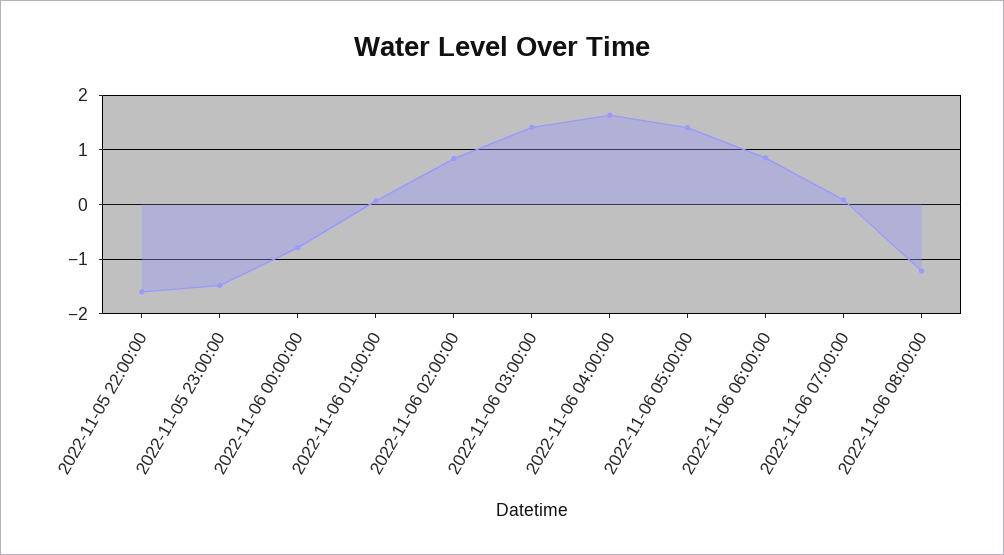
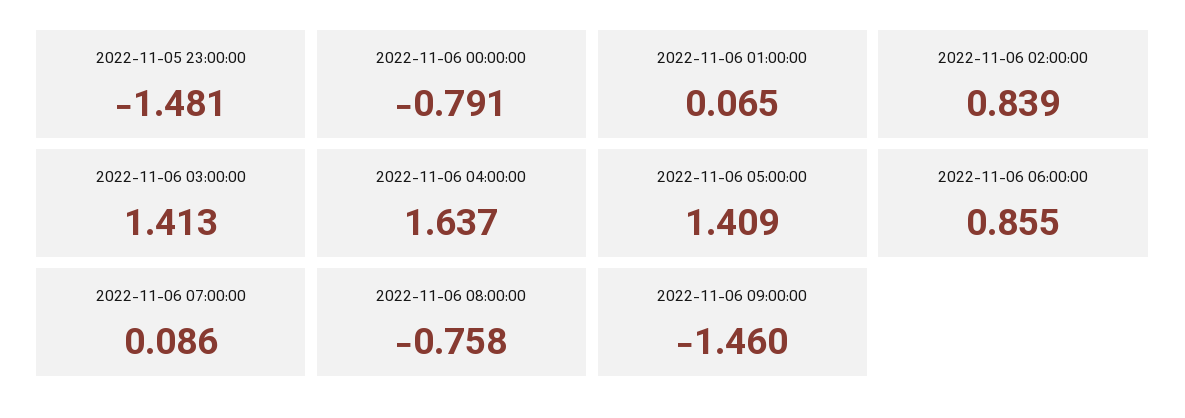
2022-11-05 22:00:00: -1.6 -> none
2022-11-06 08:00:00: -1.2 -> -0.758
2022-11-06 09:00:00: none -> -1.46

